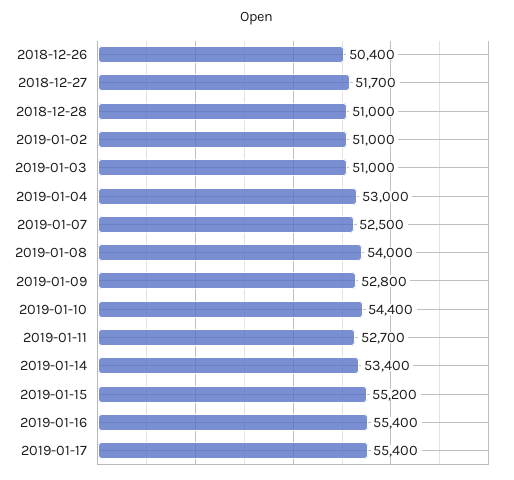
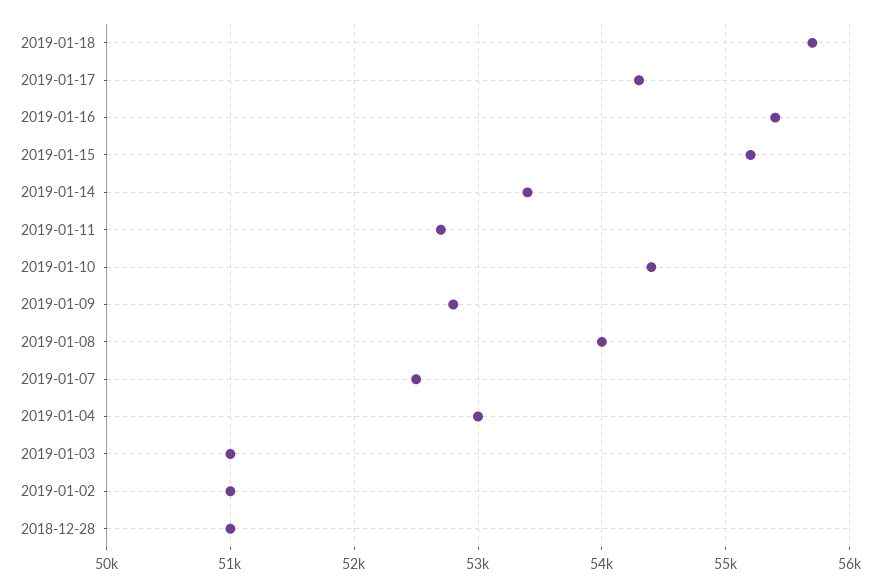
2018-12-26: 50400 -> none
2018-12-27: 51700 -> none
2019-01-17: 55400 -> 54300
2019-01-18: none -> 55700

